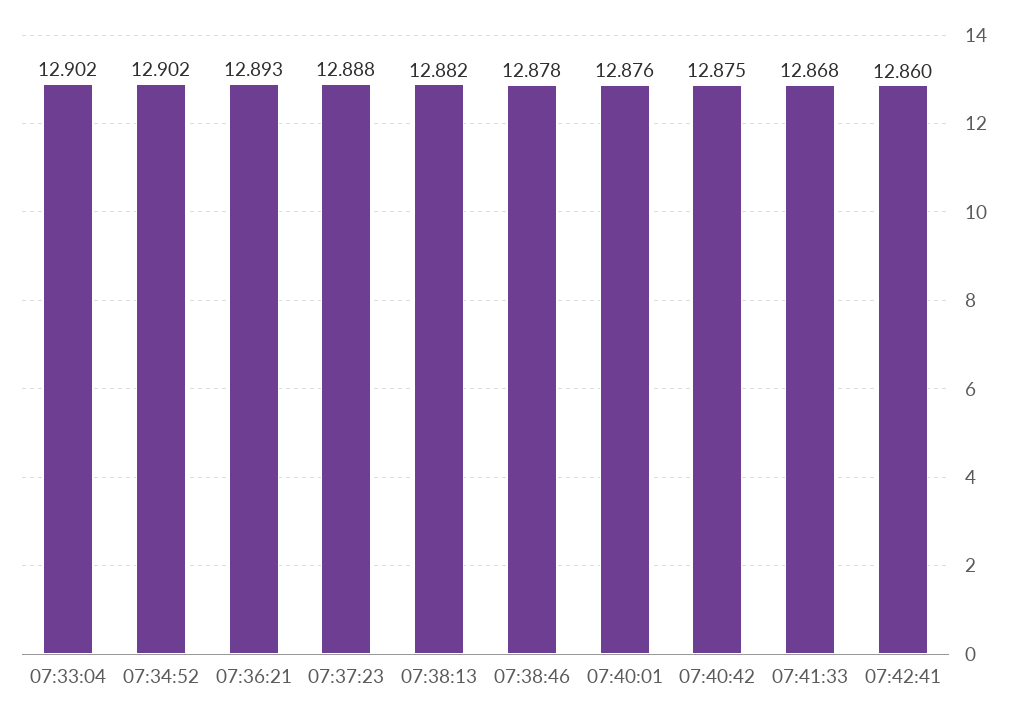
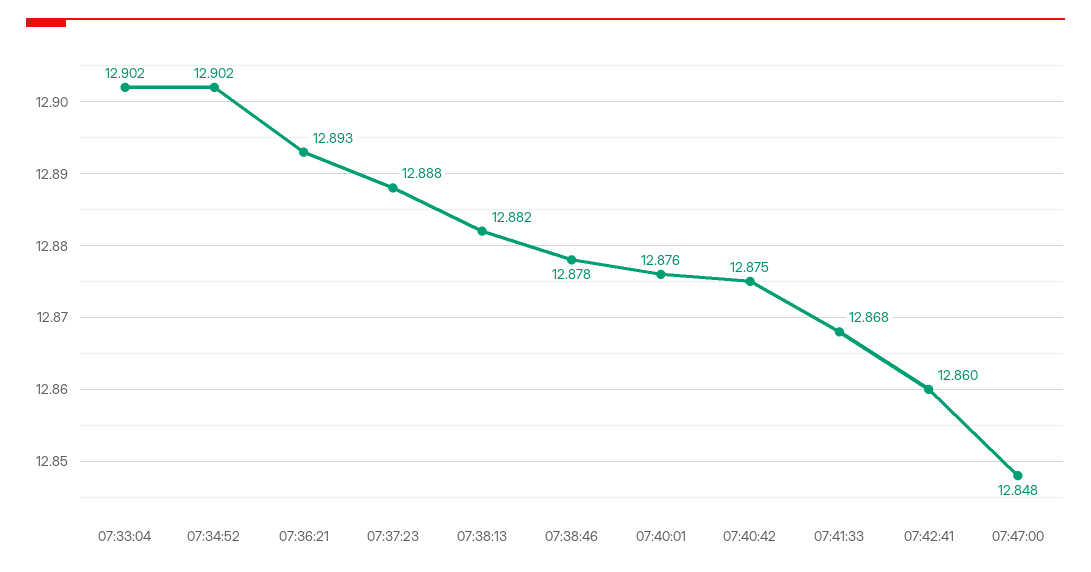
07:47:00: none -> 12.848

